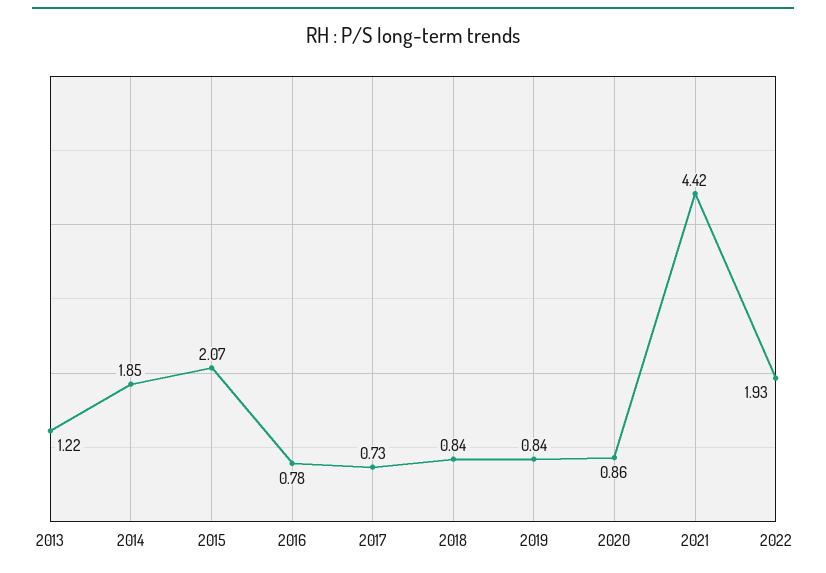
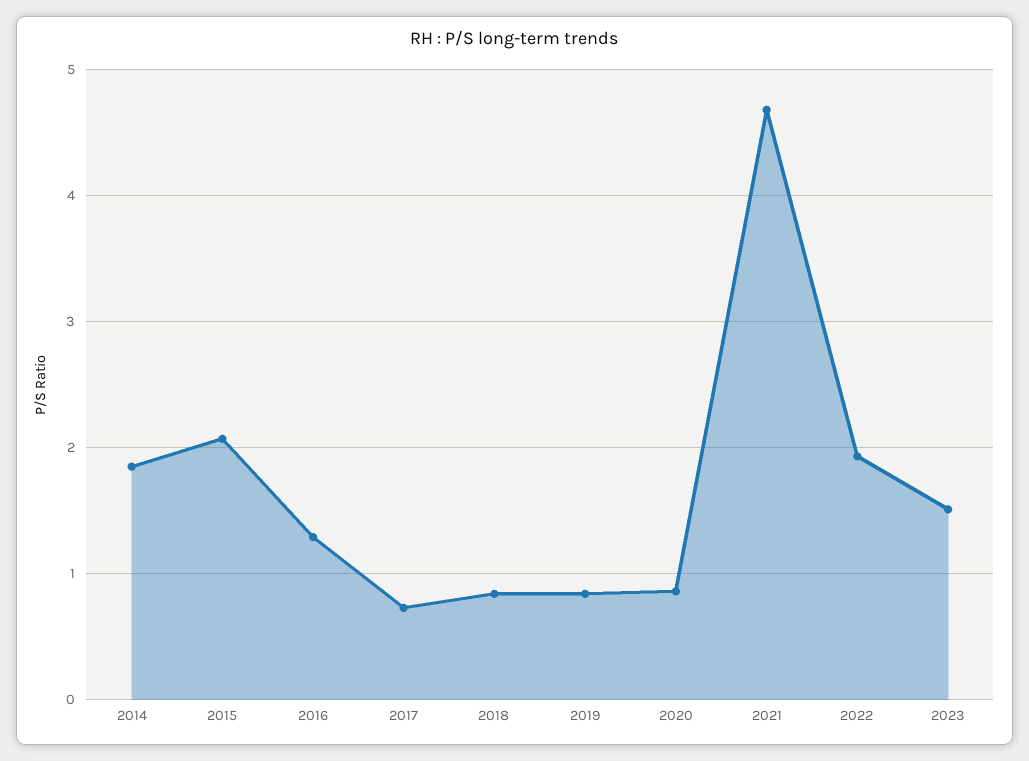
2013: 1.22 -> none
2016: 0.78 -> 1.3
2021: 4.42 -> 4.7
2023: none -> 1.5

